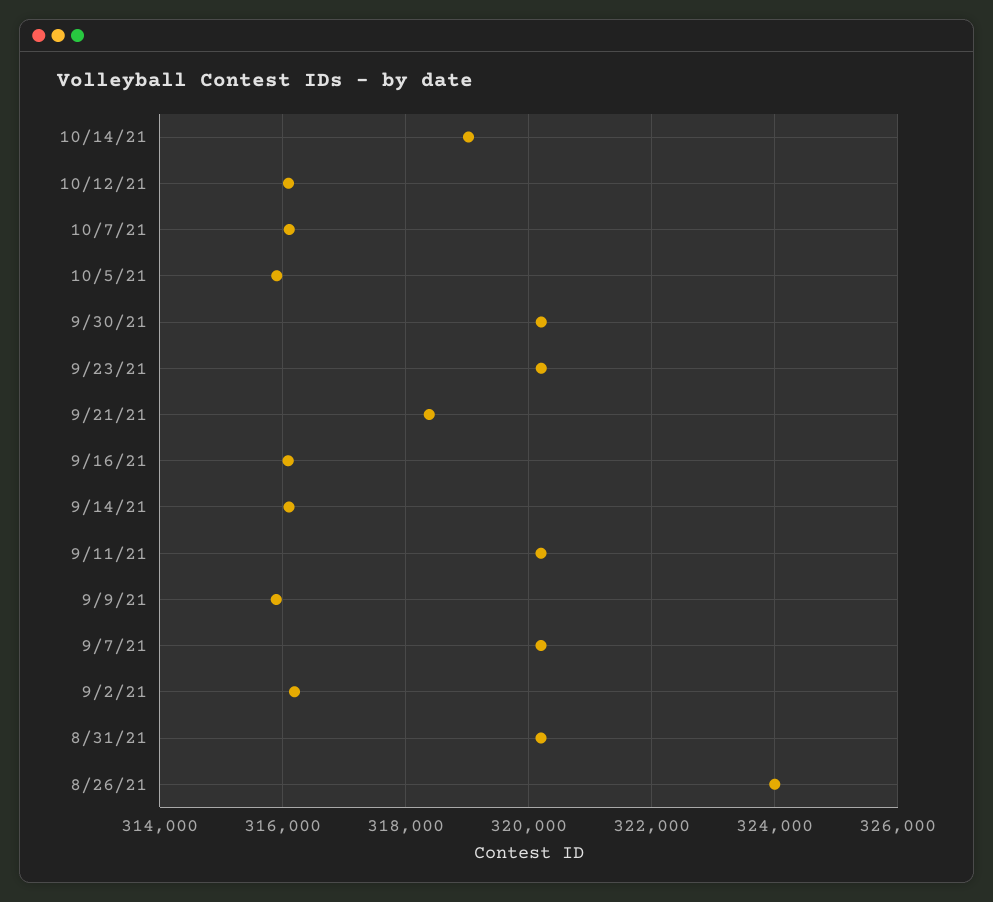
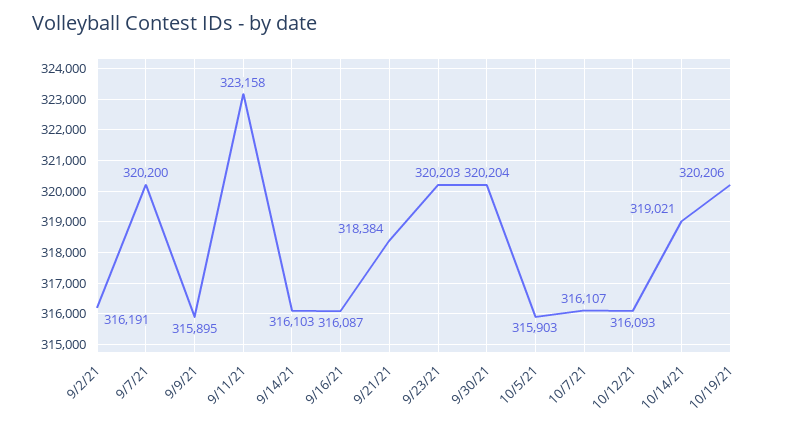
9/11/21: 320200 -> 323158
8/31/21: 320200 -> none
8/26/21: 324000 -> none
10/19/21: none -> 320206

